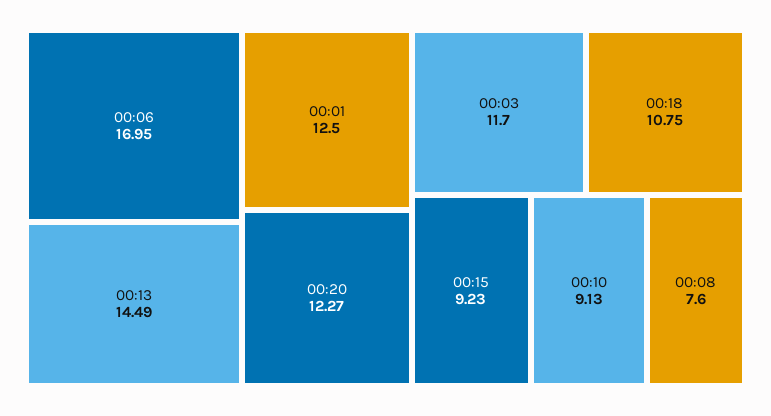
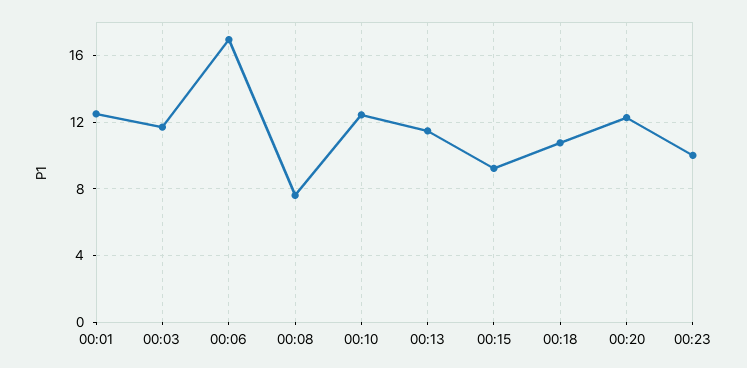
00:13: 14.49 -> 11.5
00:10: 9.13 -> 12.5
00:23: none -> 10

